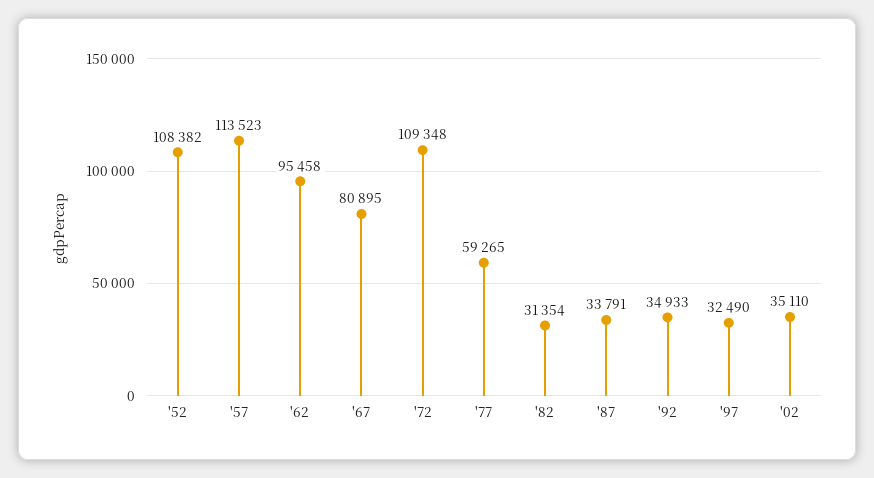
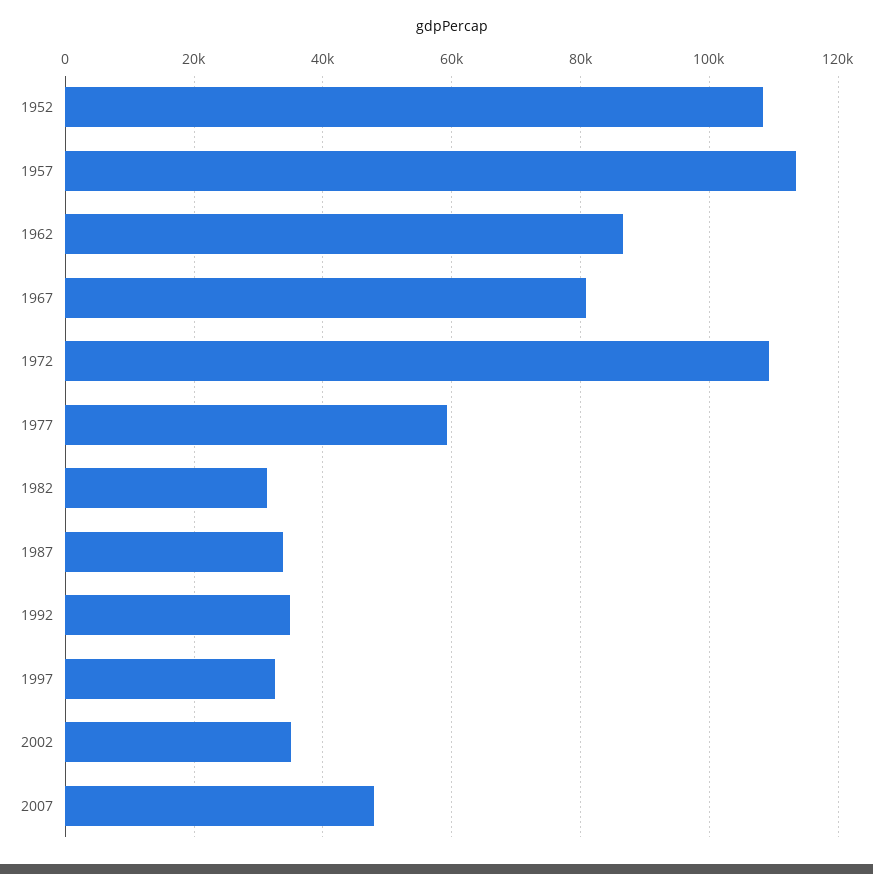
'62: 95458 -> 86000
2007: none -> 48000

